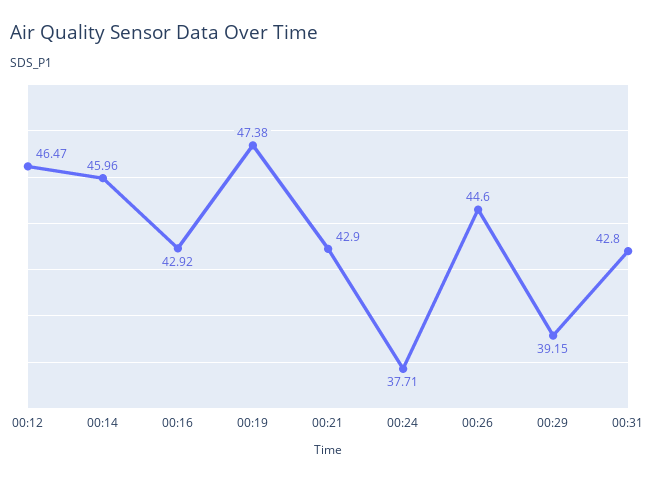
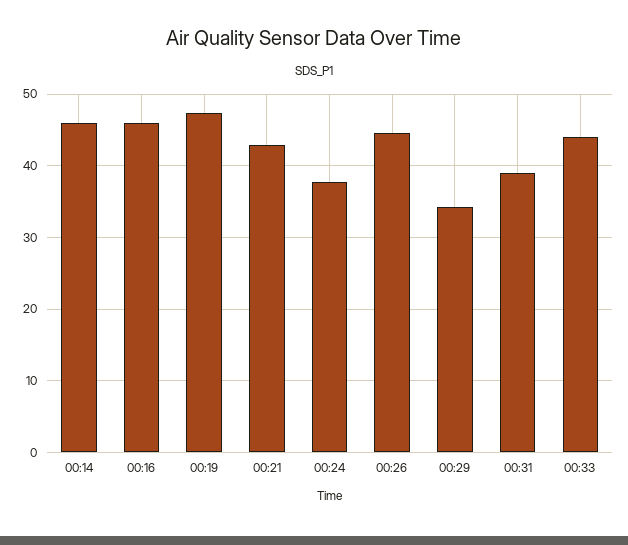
00:12: 46.47 -> none
00:16: 42.92 -> 46
00:29: 39.15 -> 34
00:31: 42.8 -> 39
00:33: none -> 44

